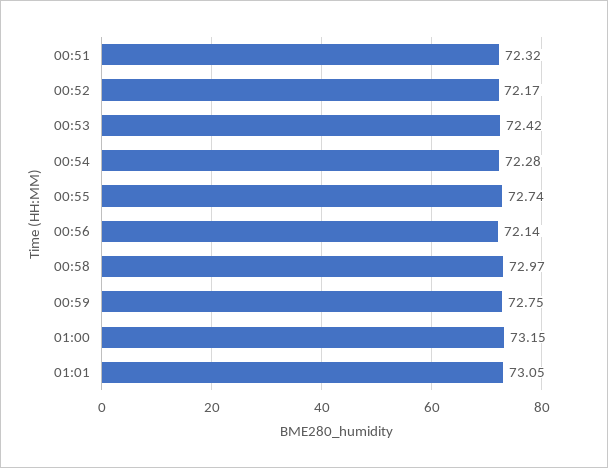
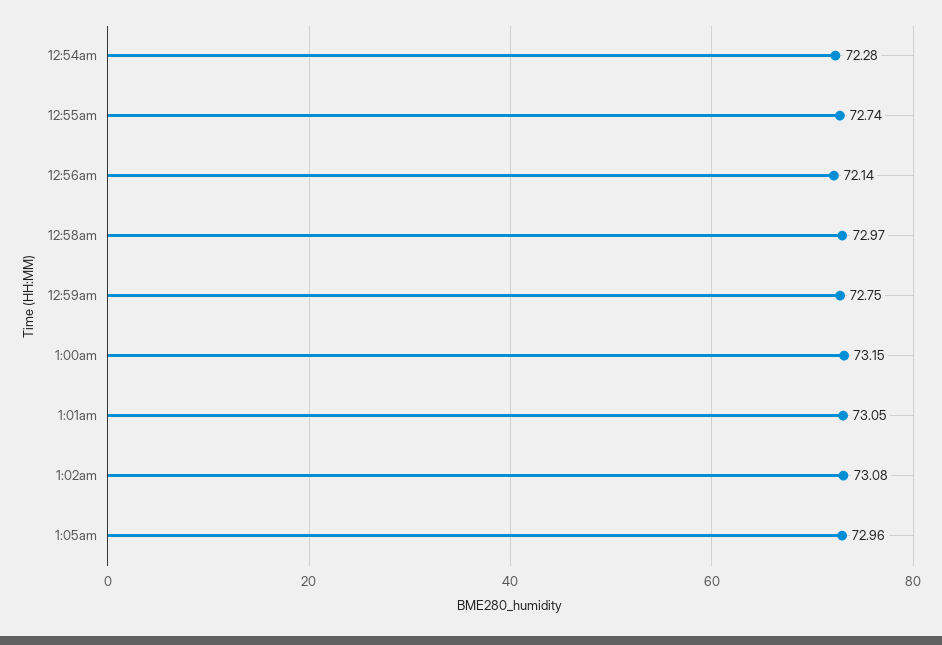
00:51: 72.32 -> none
00:52: 72.17 -> none
00:53: 72.42 -> none
1:02am: none -> 73.08
1:05am: none -> 72.96

